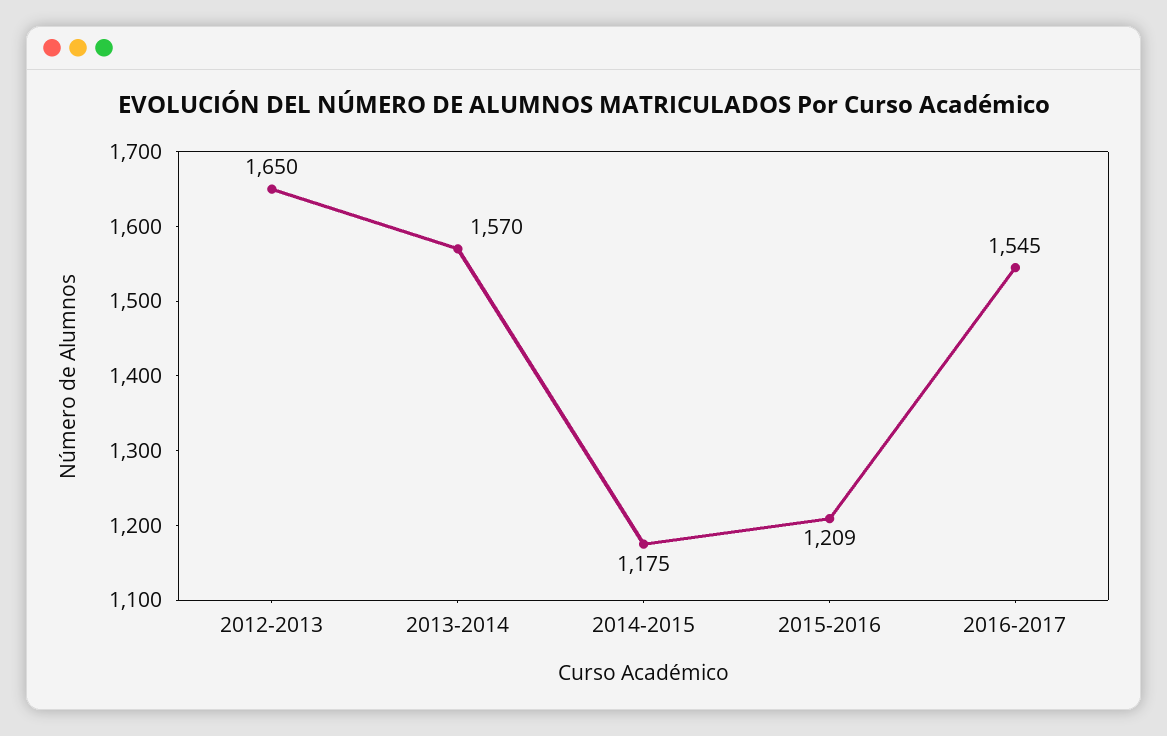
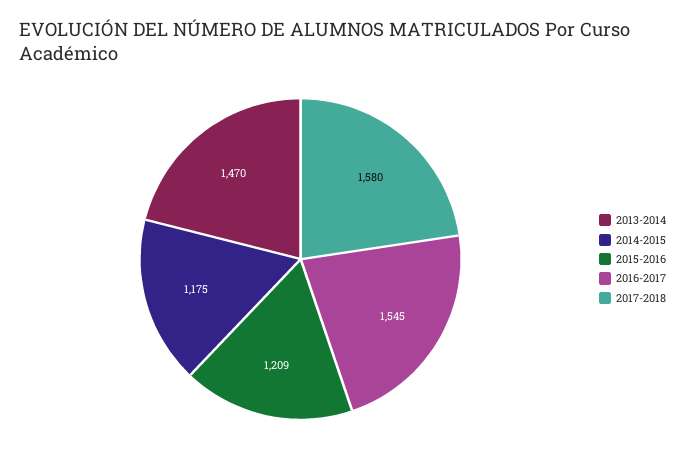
2012-2013: 1650 -> none
2013-2014: 1570 -> 1470
2017-2018: none -> 1580

